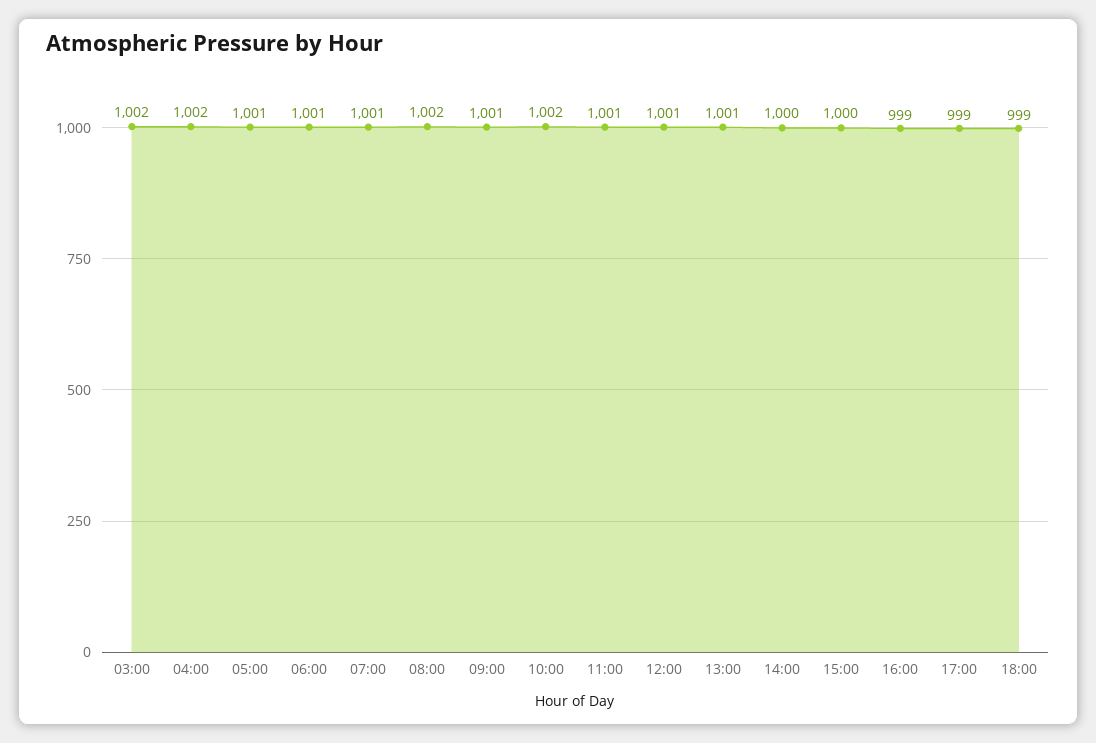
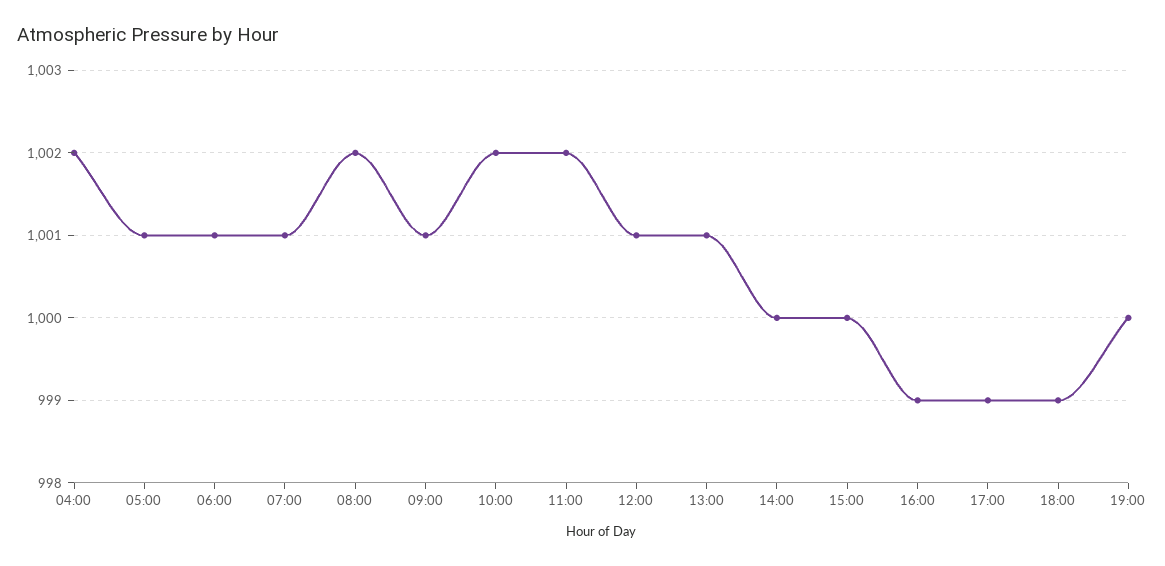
03:00: 1002 -> none
11:00: 1001 -> 1002
19:00: none -> 1000

